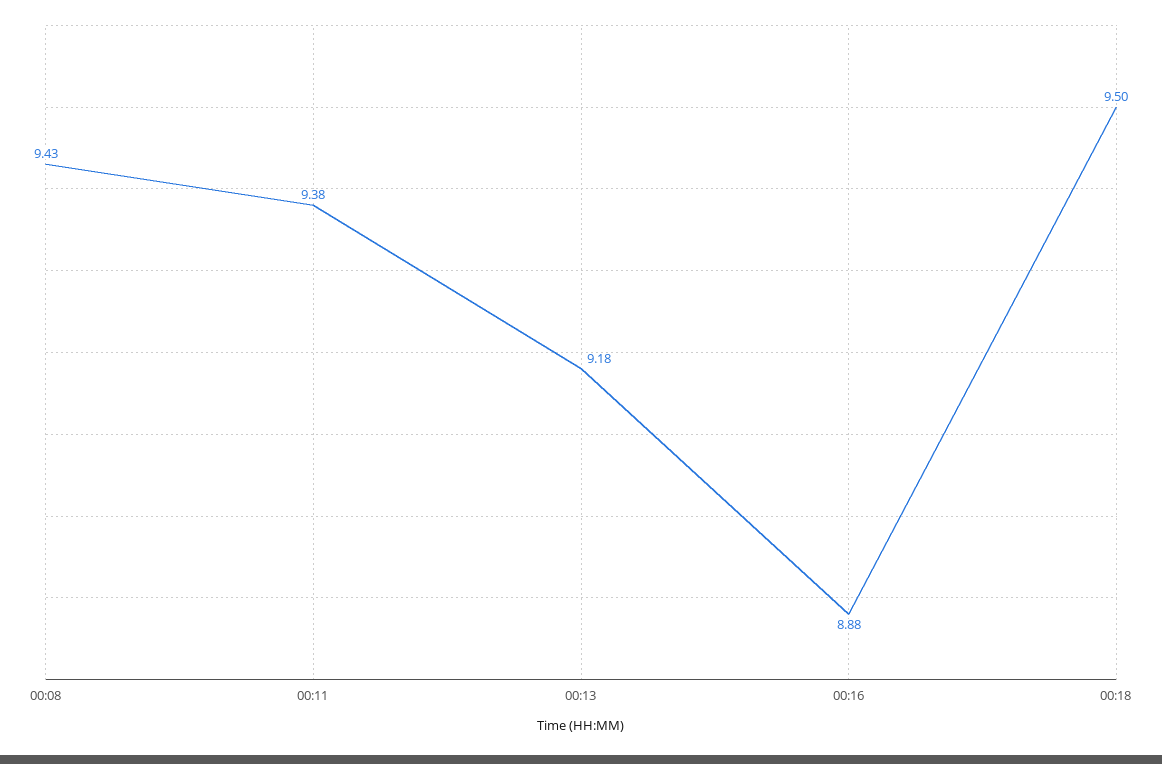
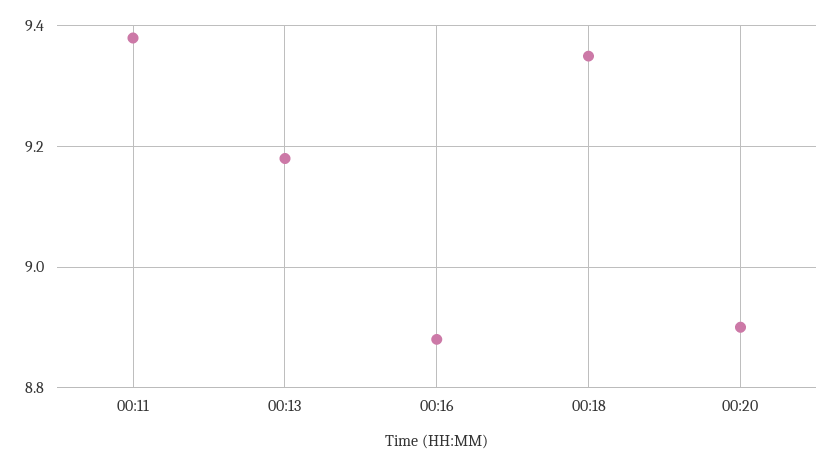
00:08: 9.43 -> none
00:18: 9.5 -> 9.35
00:20: none -> 8.9

